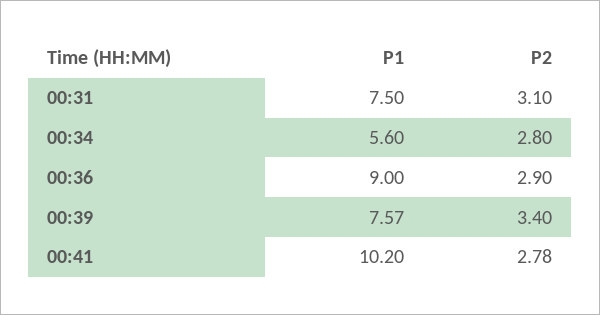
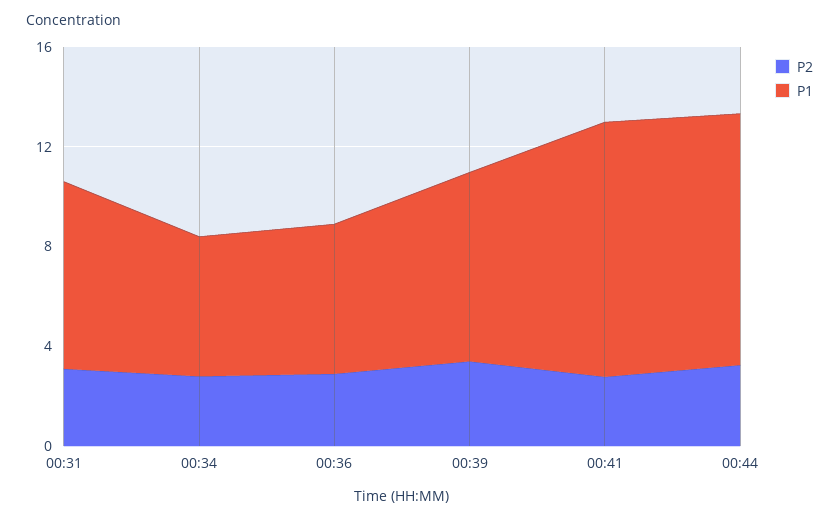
P1, 00:36: 9 -> 6
P2, 00:44: none -> 3
P1, 00:44: none -> 10

